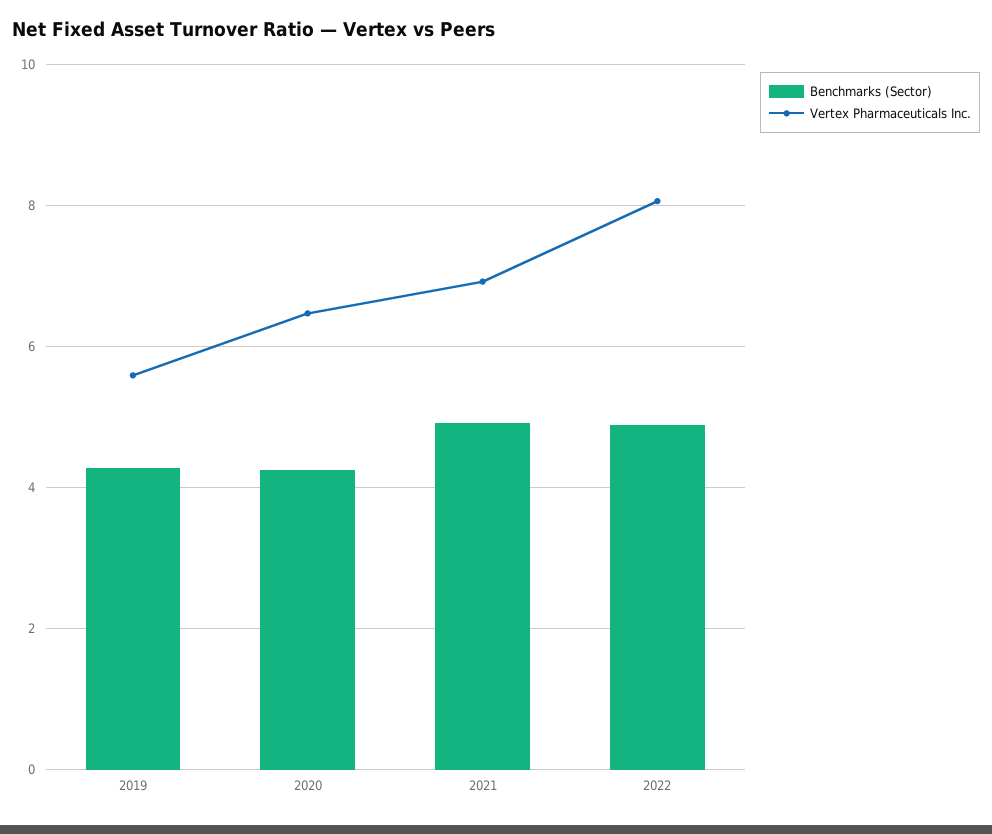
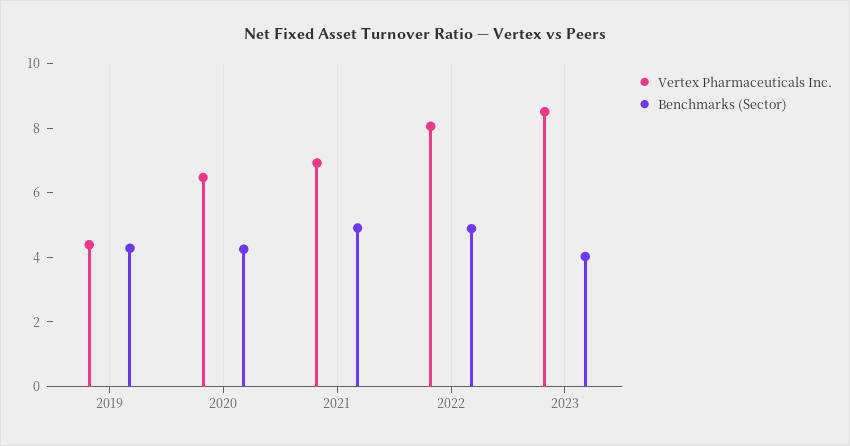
Vertex Pharmaceuticals Inc., 2019: 5.6 -> 4.5
Vertex Pharmaceuticals Inc., 2023: none -> 8.5
Benchmarks (Sector), 2023: none -> 4

